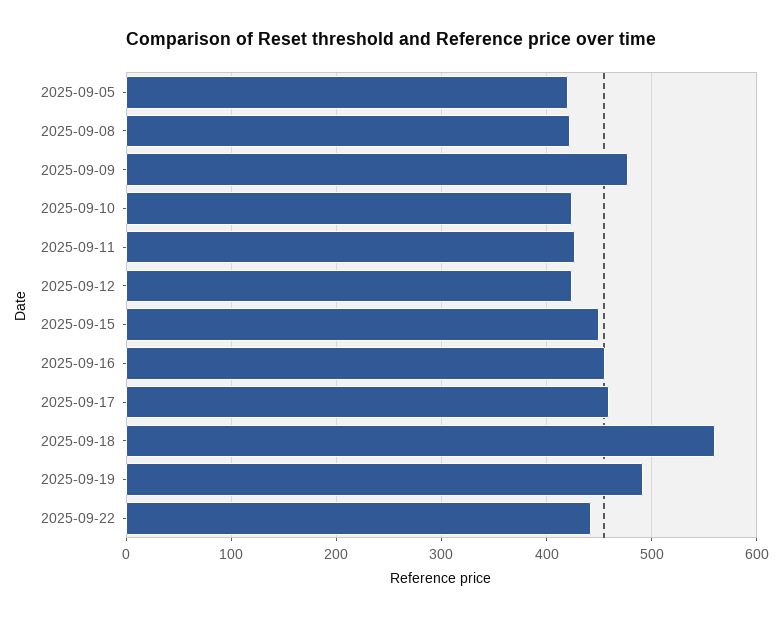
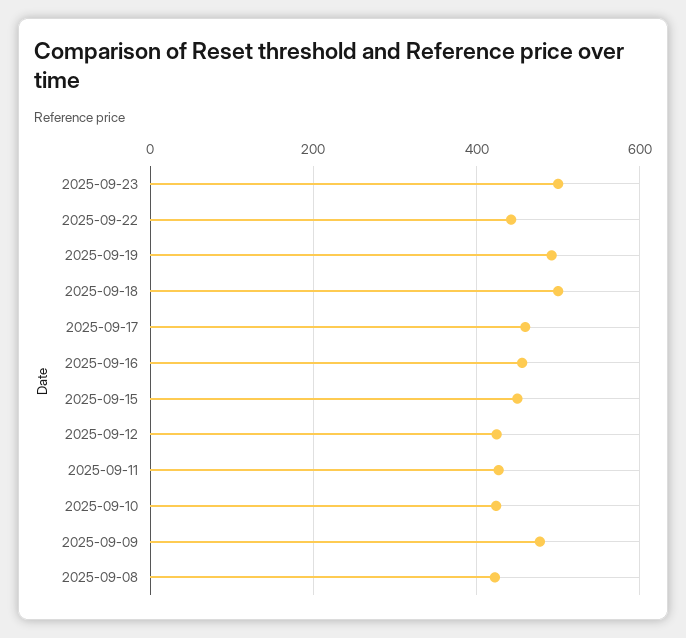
2025-09-05: 420 -> none
2025-09-18: 560 -> 500
2025-09-23: none -> 500

